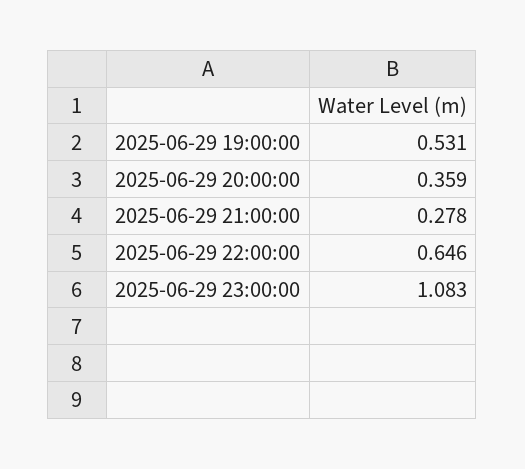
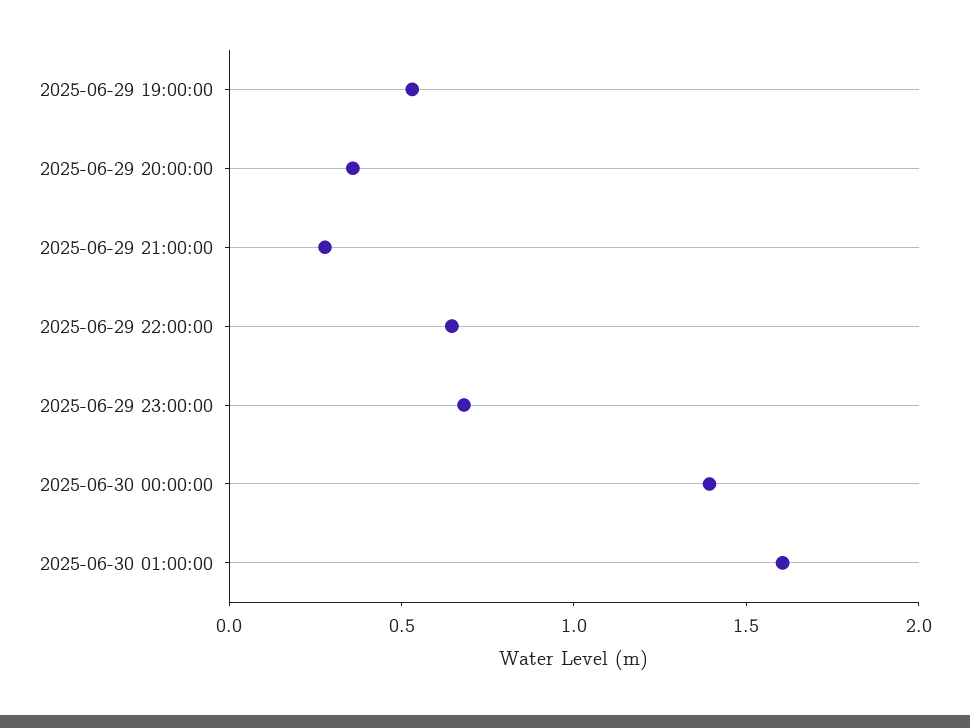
2025-06-29 23:00:00: 1.083 -> 0.7
2025-06-30 00:00:00: none -> 1.4
2025-06-30 01:00:00: none -> 1.6

